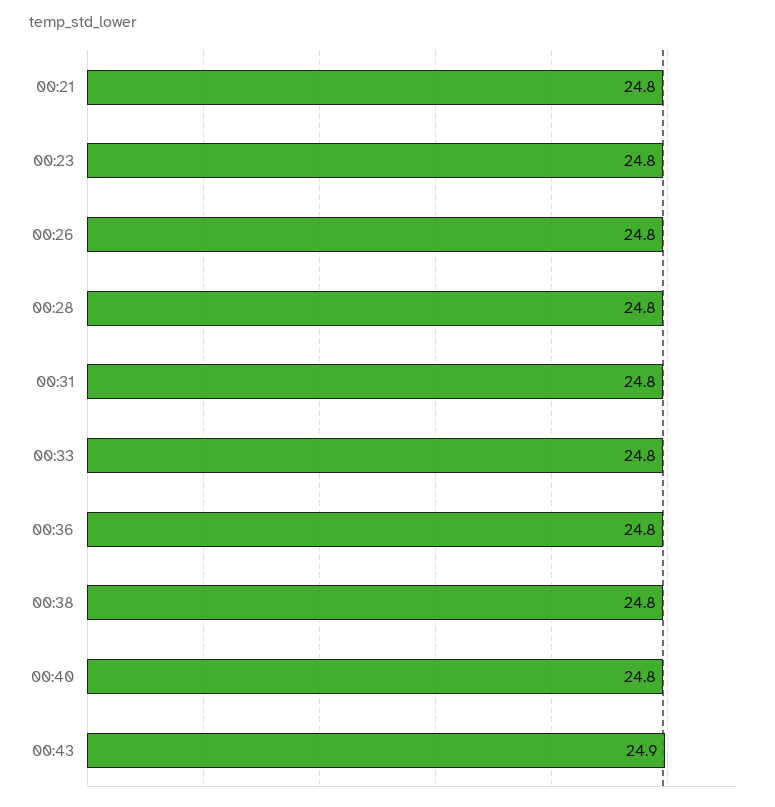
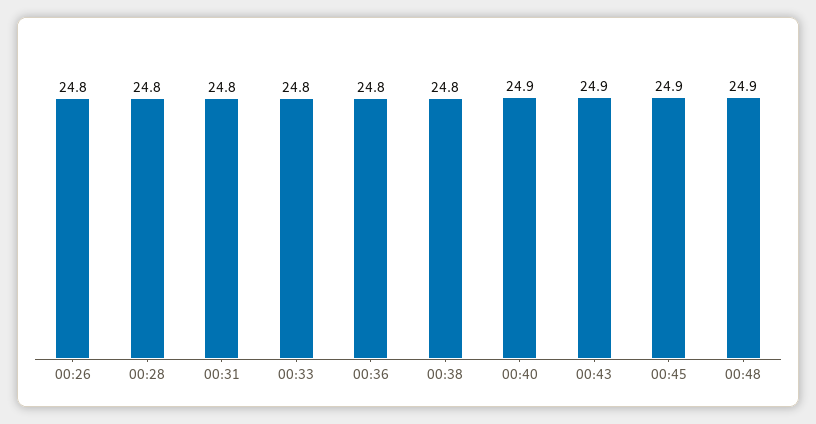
00:21: 24.8 -> none
00:23: 24.8 -> none
00:40: 24.8 -> 24.9
00:45: none -> 24.9
00:48: none -> 24.9

